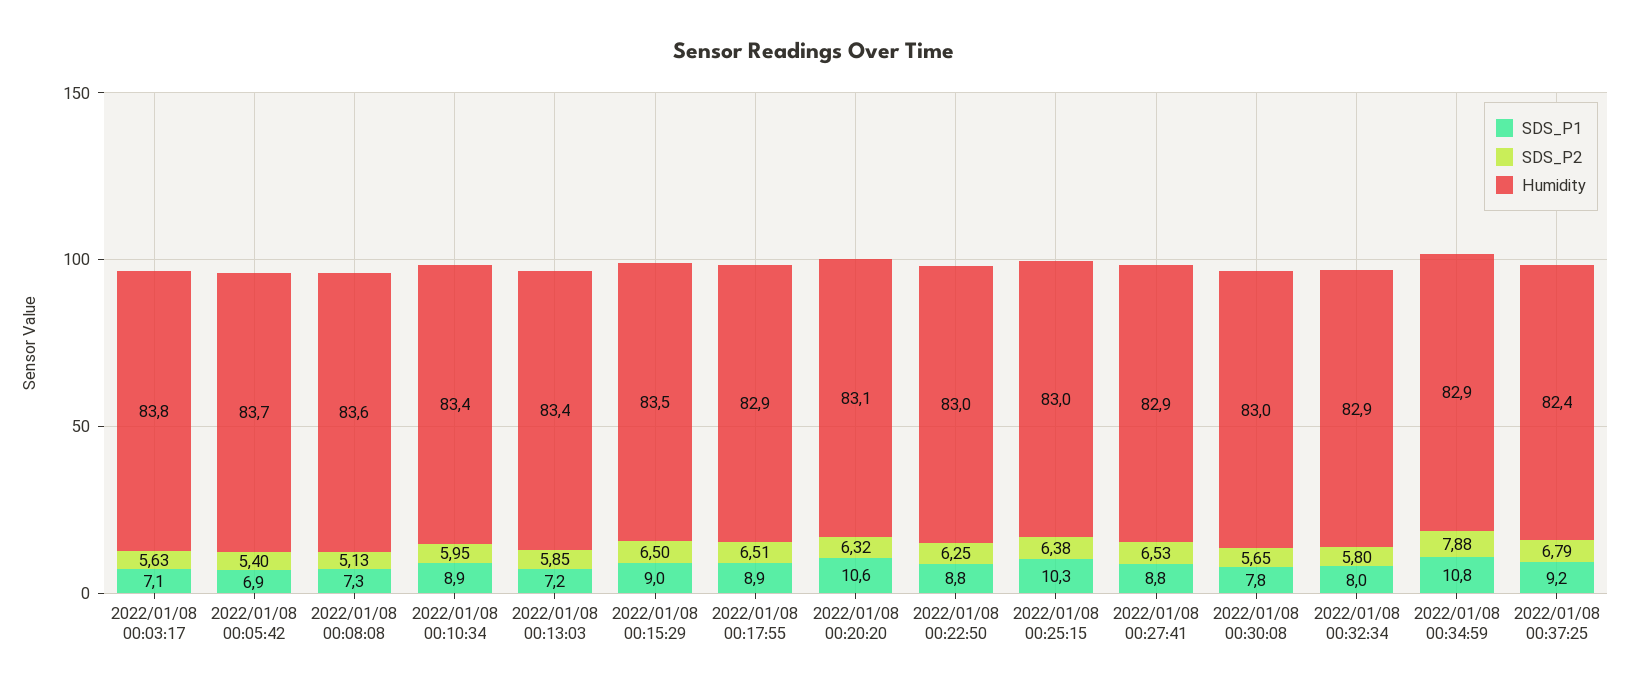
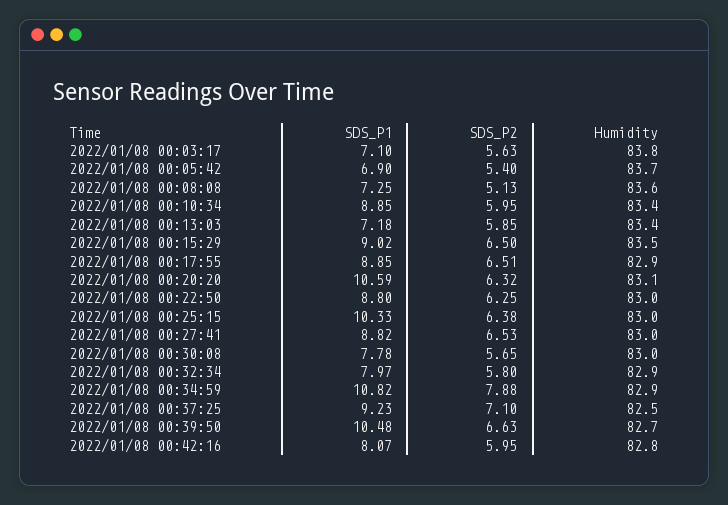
Humidity, 2022/01/08 00:27:41: 82.9 -> 83
SDS_P2, 2022/01/08 00:37:25: 6.79 -> 7.1
Humidity, 2022/01/08 00:37:25: 82.4 -> 82.5
SDS_P1, 2022/01/08 00:39:50: none -> 10.48
SDS_P2, 2022/01/08 00:39:50: none -> 6.63
Humidity, 2022/01/08 00:39:50: none -> 82.7
SDS_P1, 2022/01/08 00:42:16: none -> 8.07
SDS_P2, 2022/01/08 00:42:16: none -> 5.95
Humidity, 2022/01/08 00:42:16: none -> 82.8

